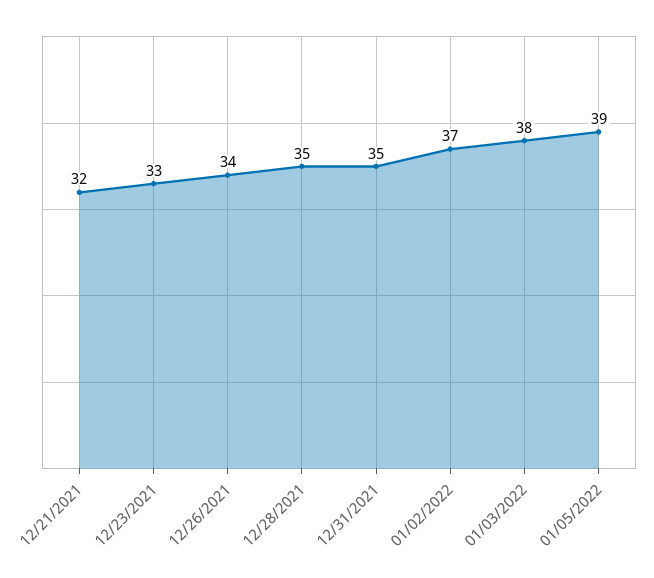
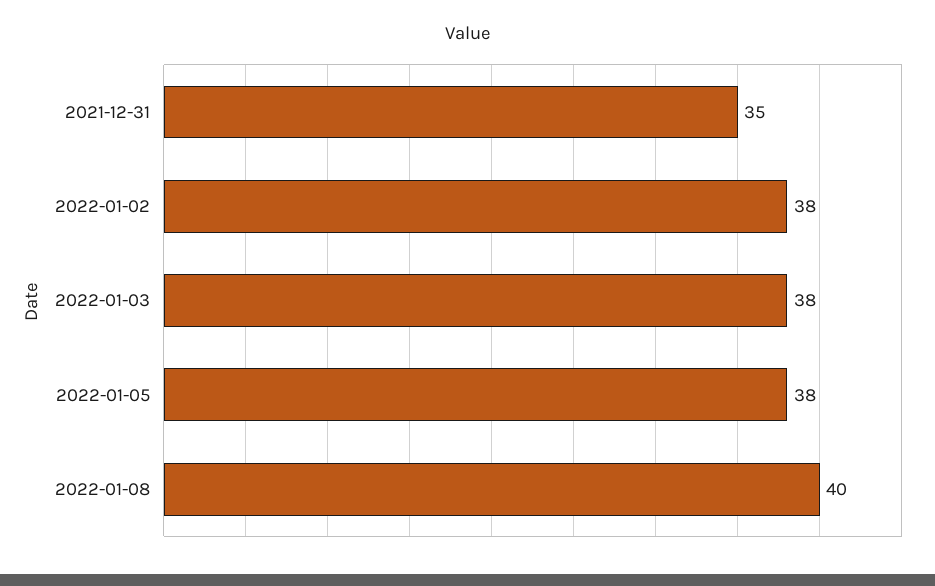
12/21/2021: 32 -> none
12/23/2021: 33 -> none
12/26/2021: 34 -> none
12/28/2021: 35 -> none
01/02/2022: 37 -> 38
01/05/2022: 39 -> 38
2022-01-08: none -> 40

